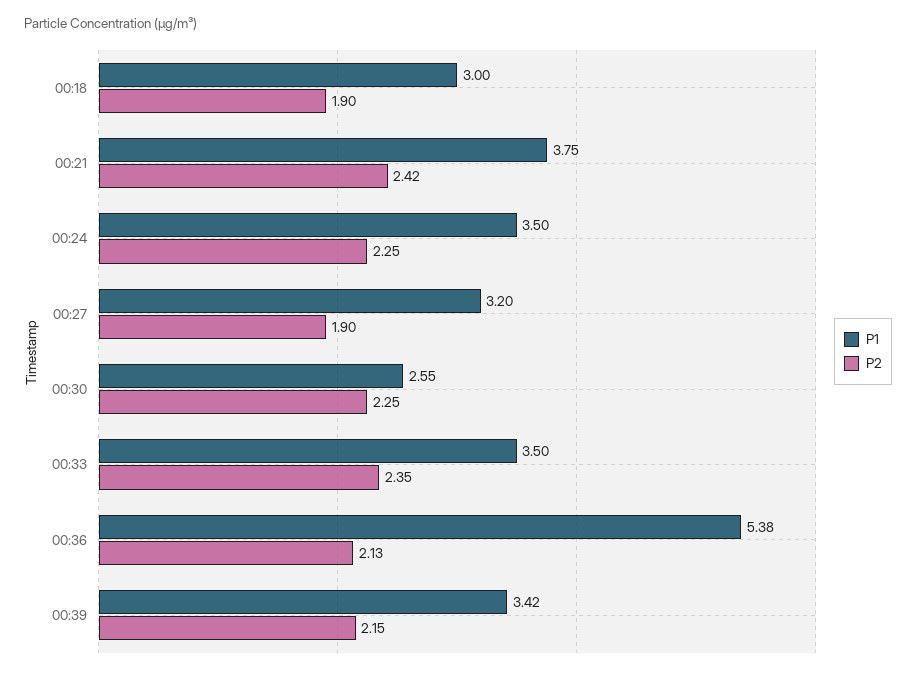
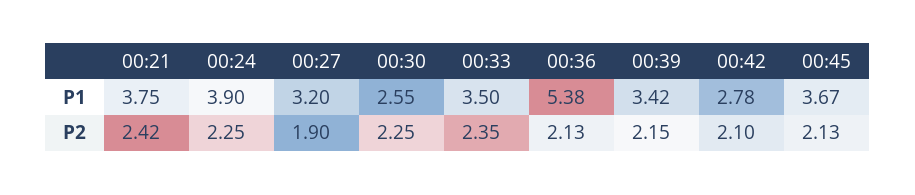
P1, 00:18: 3 -> none
P2, 00:18: 1.9 -> none
P1, 00:24: 3.5 -> 3.9
P1, 00:42: none -> 2.78
P1, 00:45: none -> 3.67
P2, 00:42: none -> 2.1
P2, 00:45: none -> 2.13

